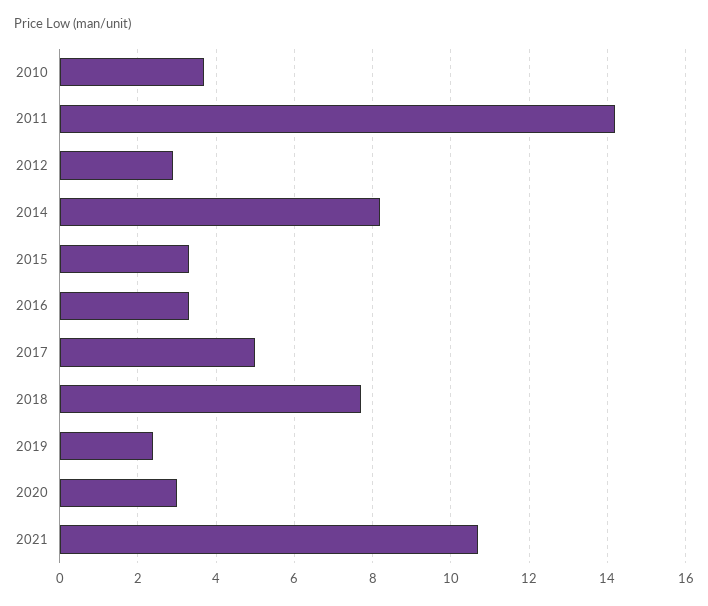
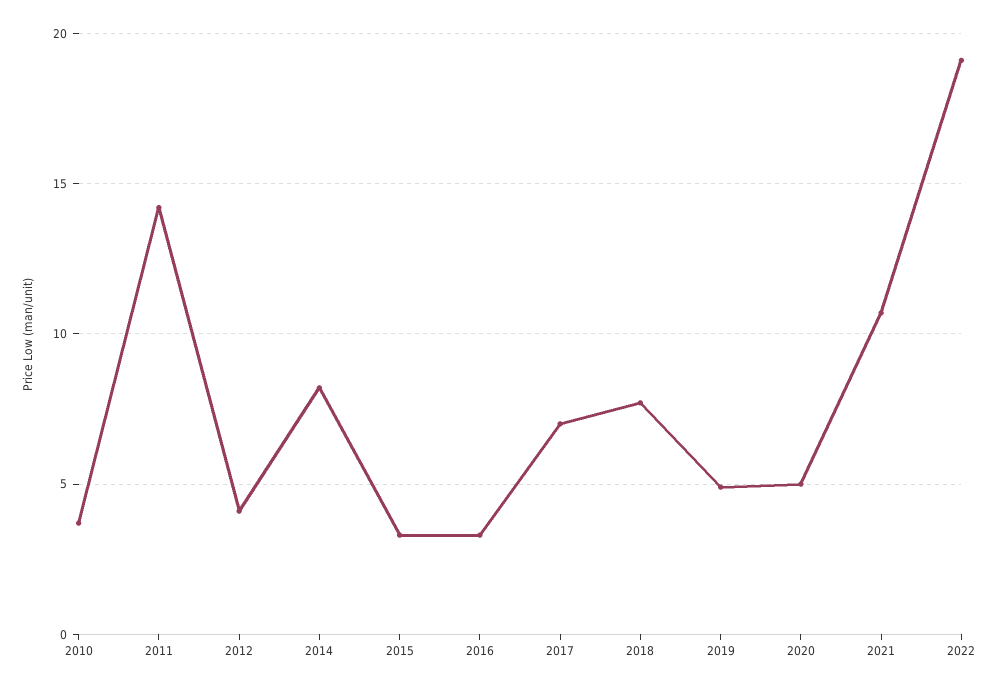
2012: 3 -> 4
2017: 5 -> 7
2019: 2.5 -> 5
2020: 3 -> 5
2022: none -> 19

